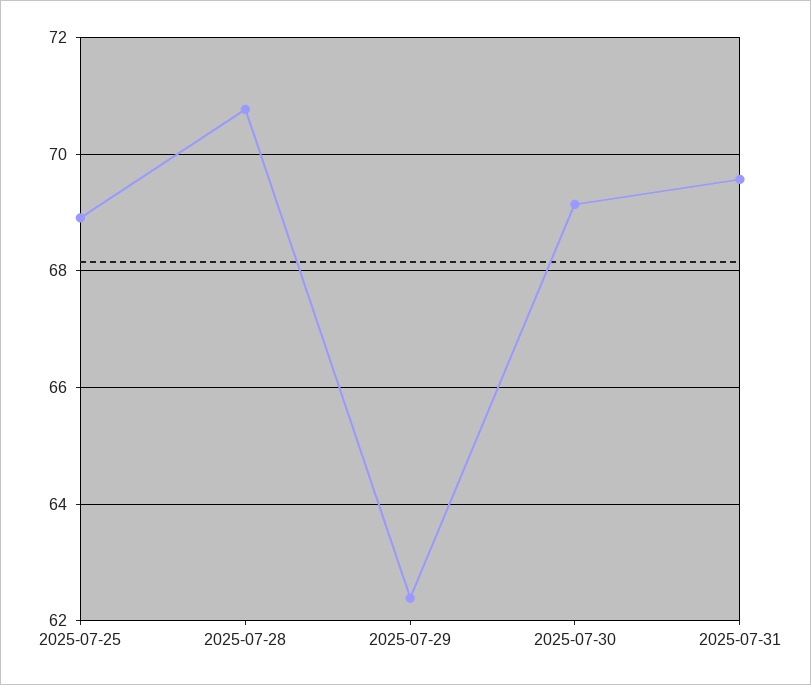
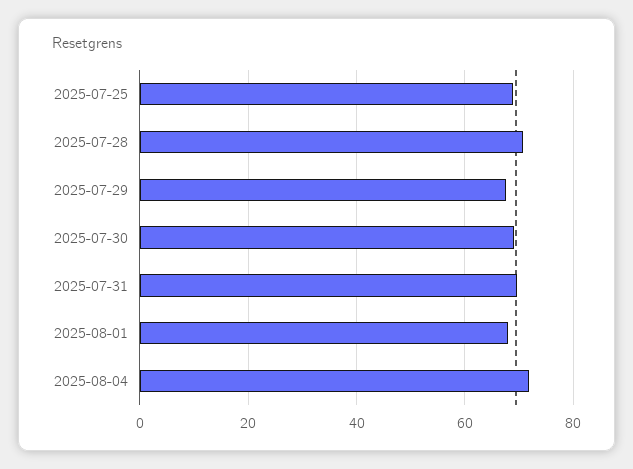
2025-07-29: 62.4 -> 68
2025-08-01: none -> 68
2025-08-04: none -> 72

